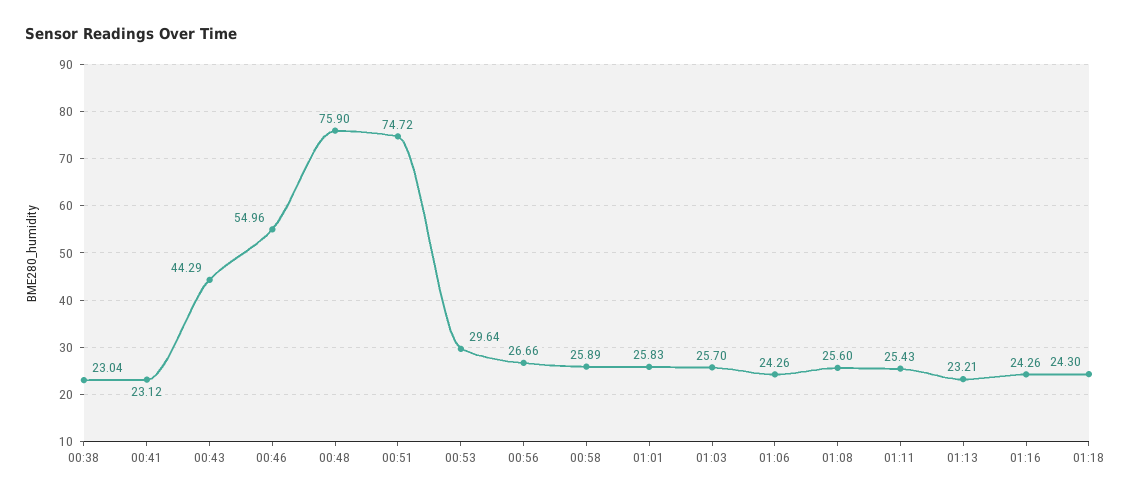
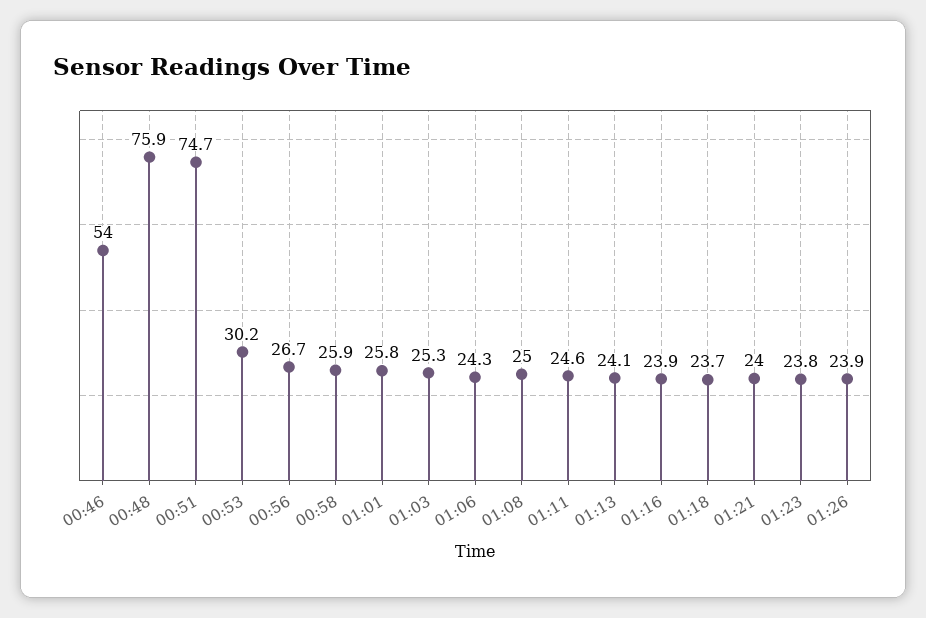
00:38: 23.04 -> none
00:41: 23.12 -> none
00:43: 44.29 -> none
00:46: 54.96 -> 54
00:53: 29.64 -> 30.2
01:03: 25.7 -> 25.3
01:08: 25.6 -> 25
01:11: 25.43 -> 24.6
01:13: 23.21 -> 24.1
01:16: 24.26 -> 23.9
01:18: 24.3 -> 23.7
01:21: none -> 24
01:23: none -> 23.8
01:26: none -> 23.9

